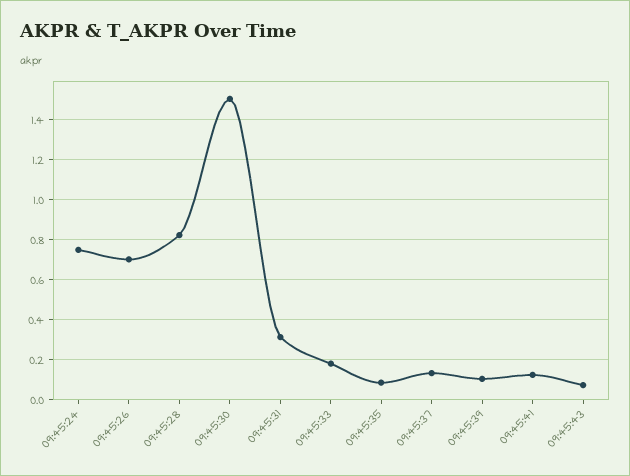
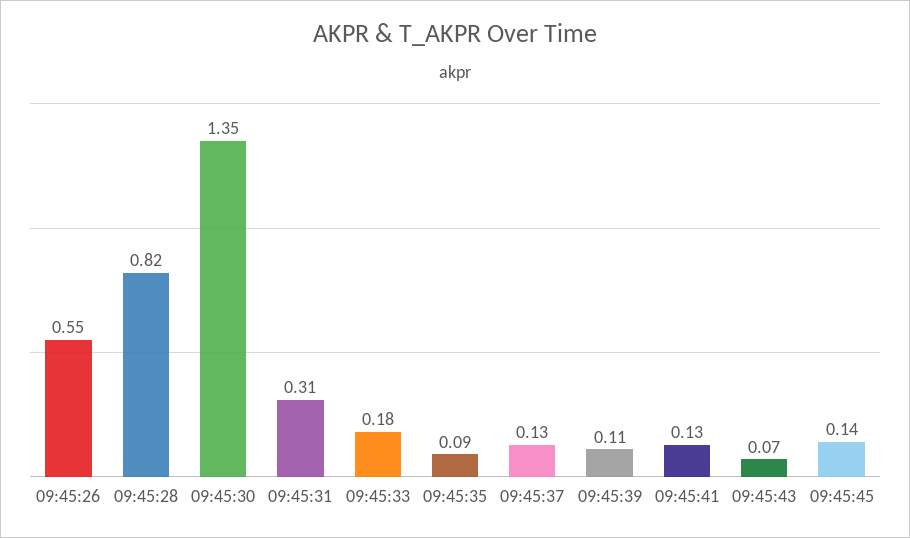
09:45:24: 0.75 -> none
09:45:26: 0.7 -> 0.55
09:45:30: 1.5 -> 1.35
09:45:45: none -> 0.14

